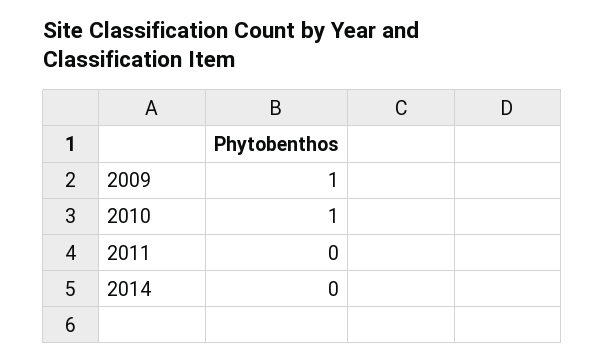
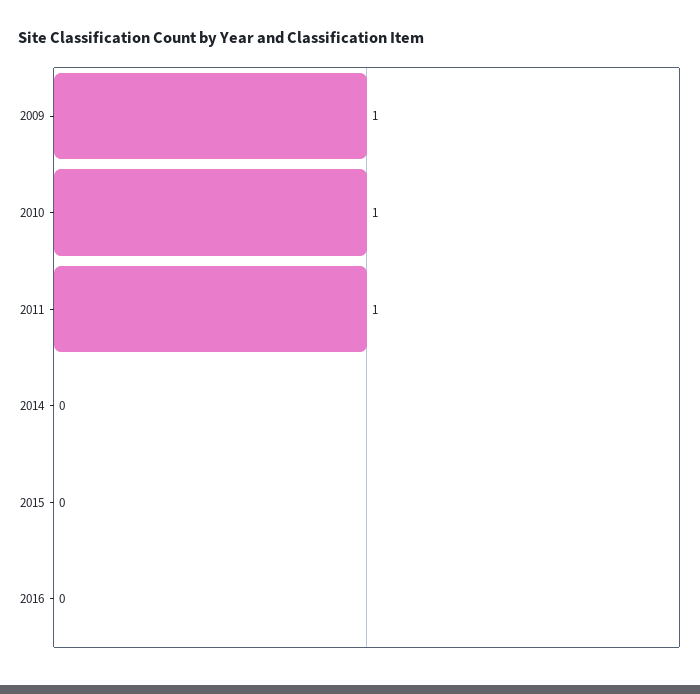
2011: 0 -> 1
2015: none -> 0
2016: none -> 0

